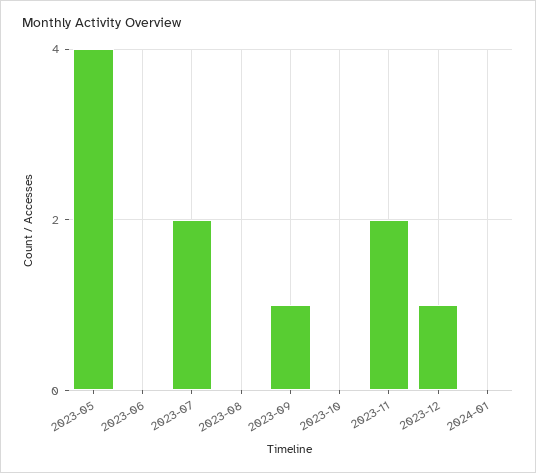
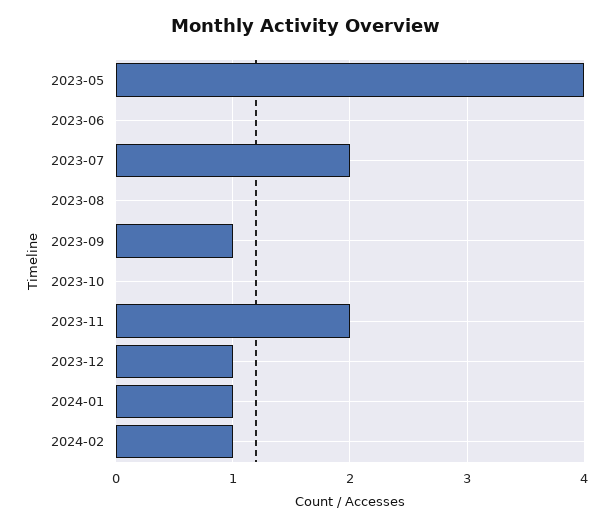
2024-01: 0 -> 1
2024-02: none -> 1

